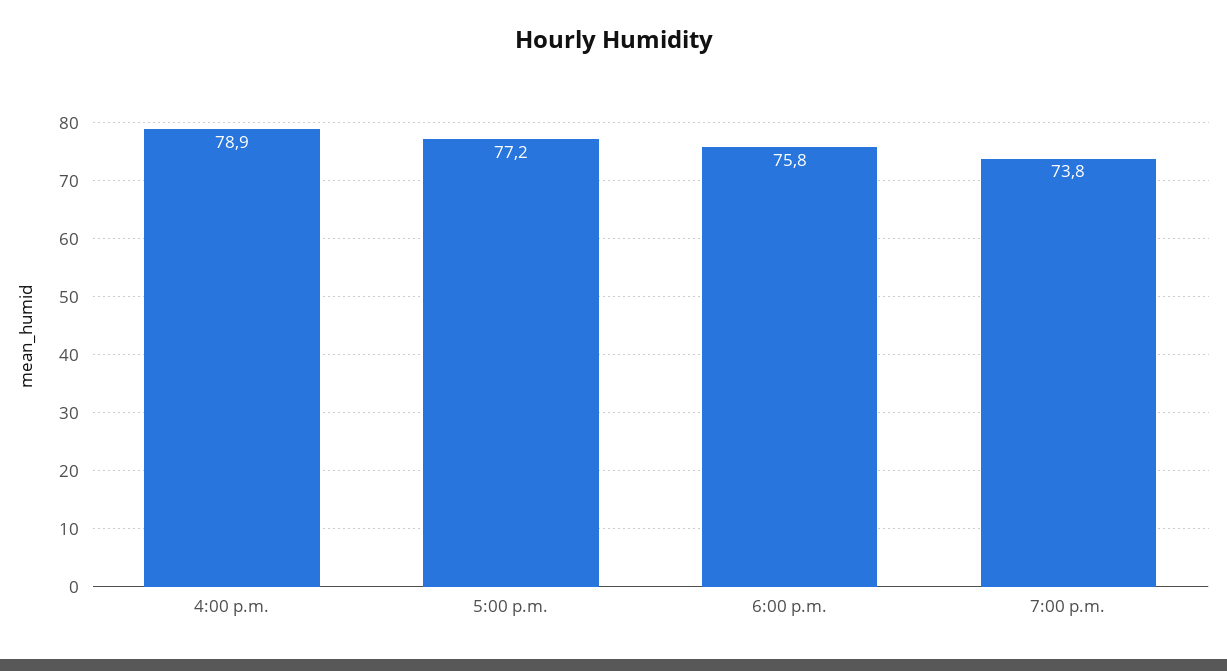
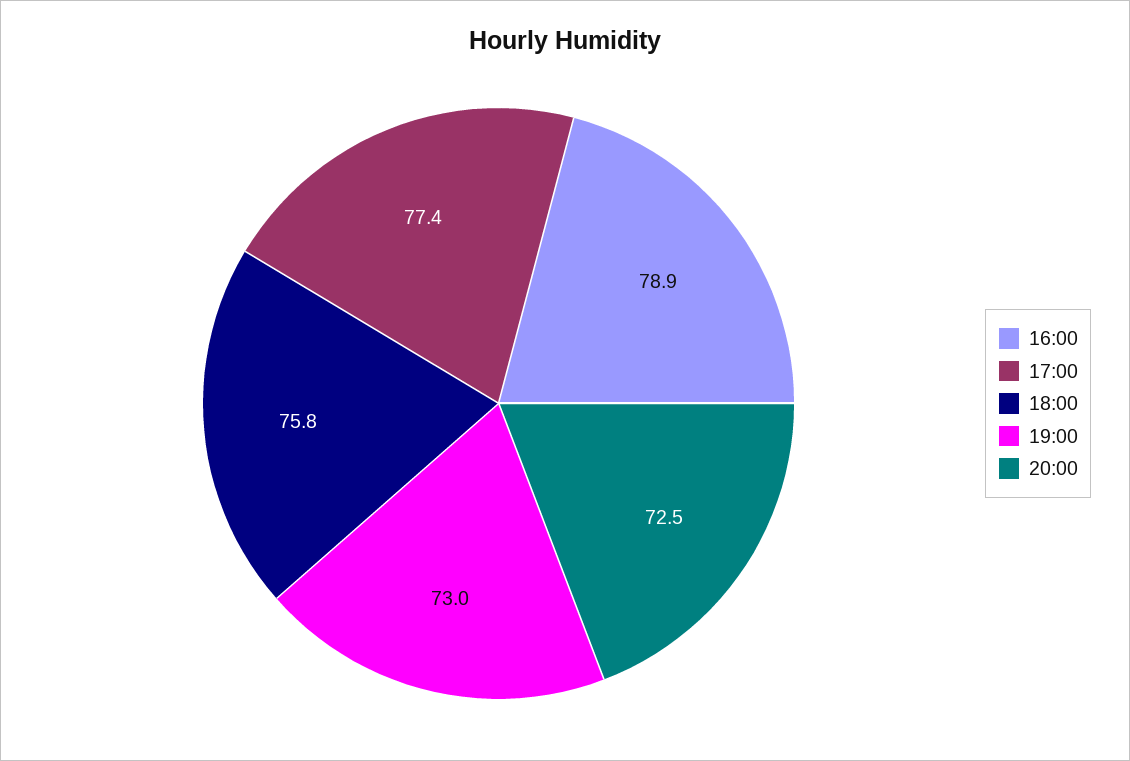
5:00 p.m.: 77.2 -> 77.4
7:00 p.m.: 73.8 -> 73
20:00: none -> 72.5

